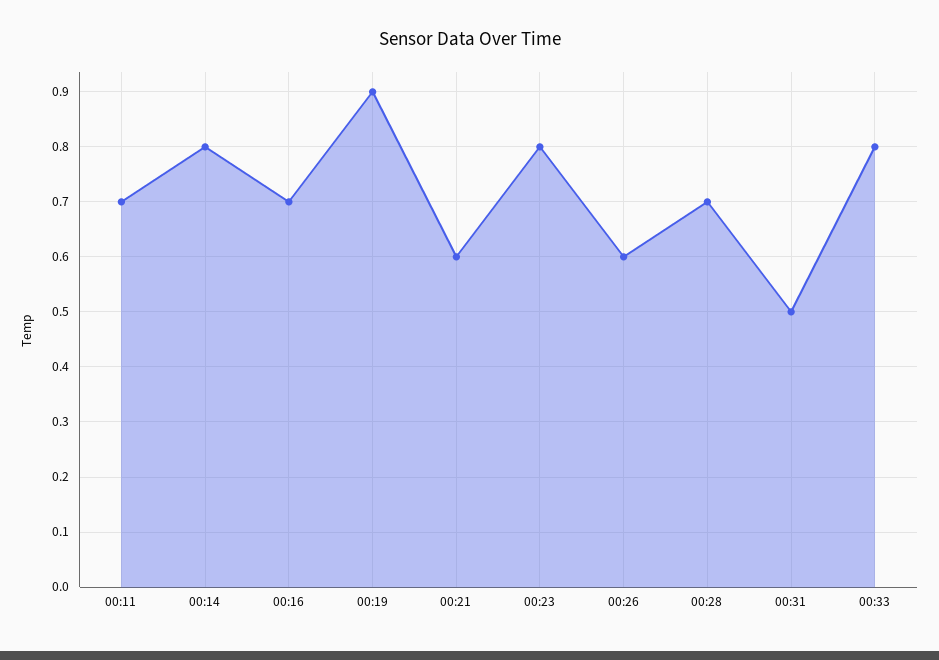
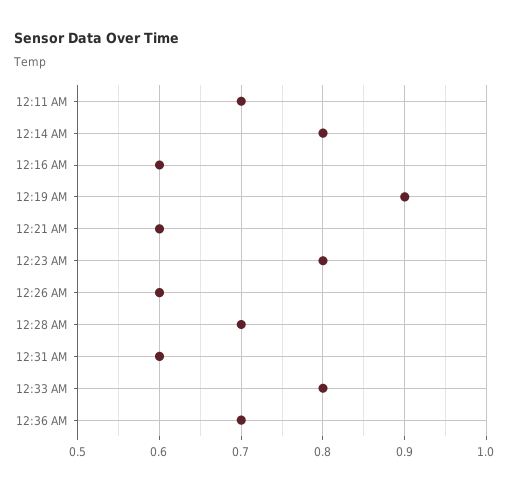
00:16: 0.7 -> 0.6
00:31: 0.5 -> 0.6
12:36 AM: none -> 0.7

